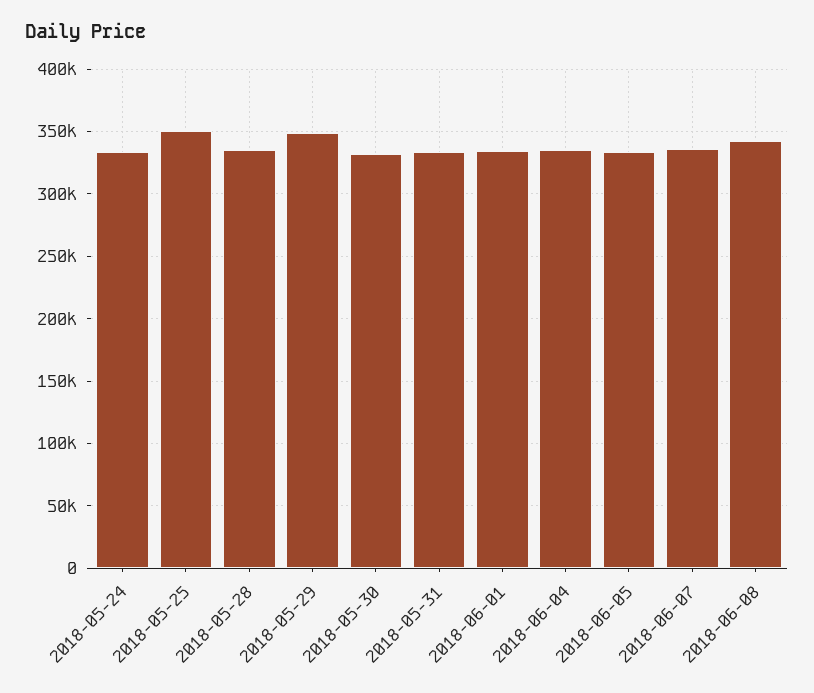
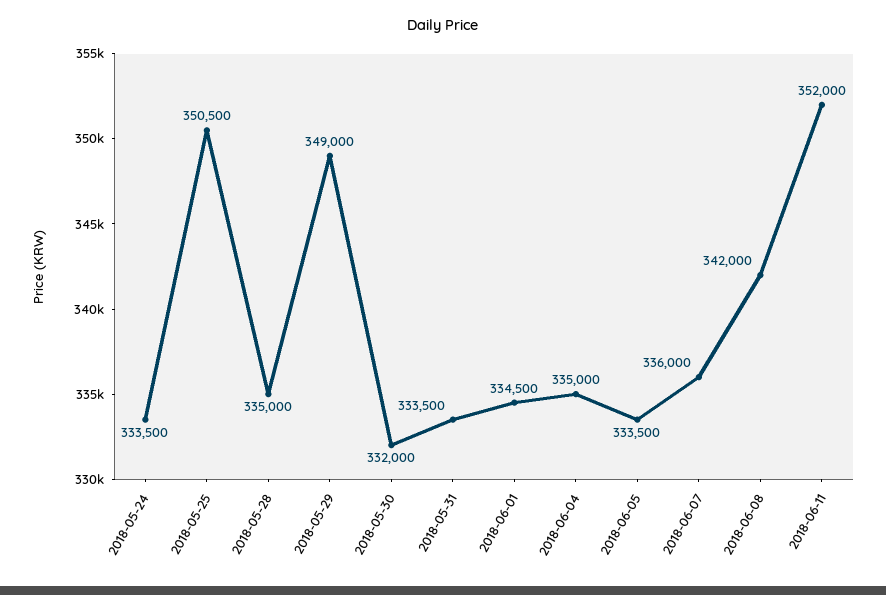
2018-06-11: none -> 352000

